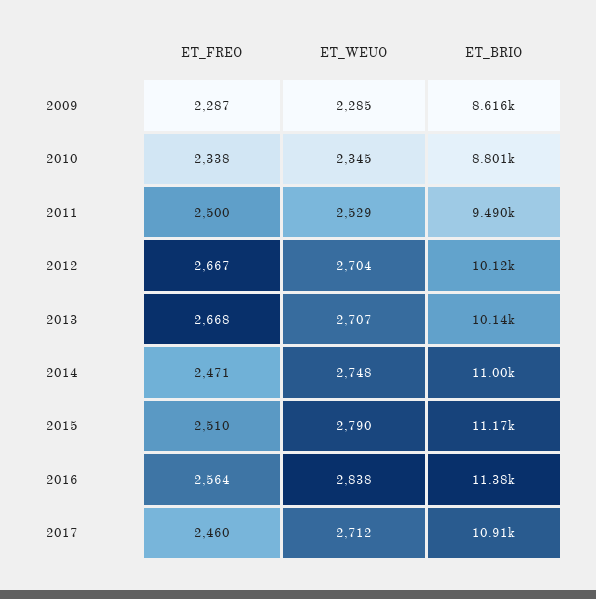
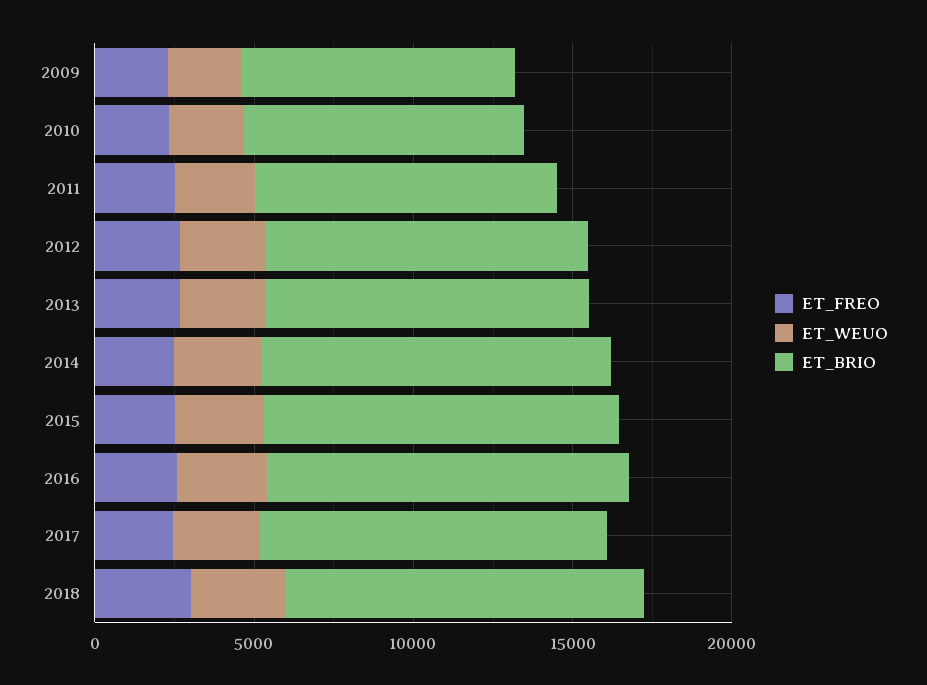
ET_FREO, 2018: none -> 3000
ET_WEUO, 2018: none -> 3000
ET_BRIO, 2018: none -> 11000

